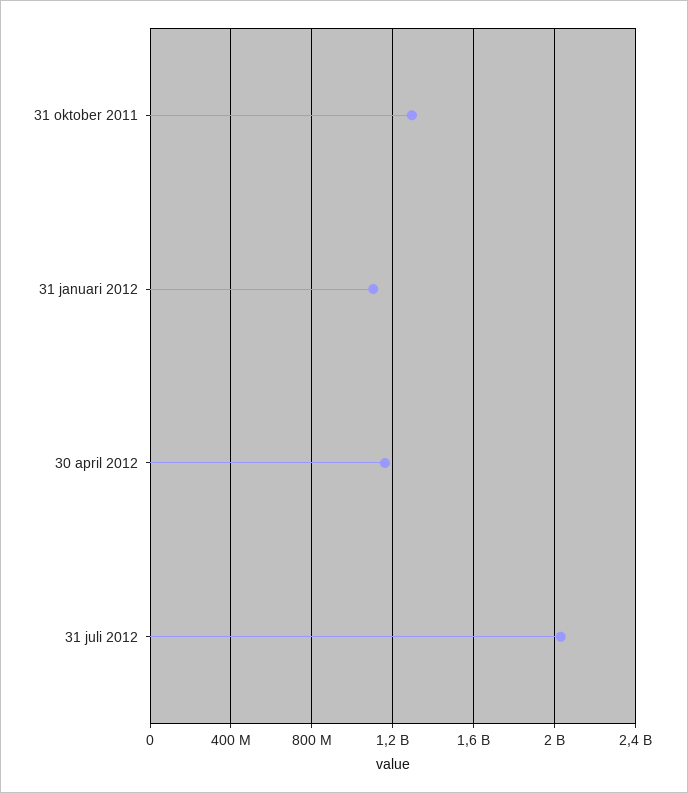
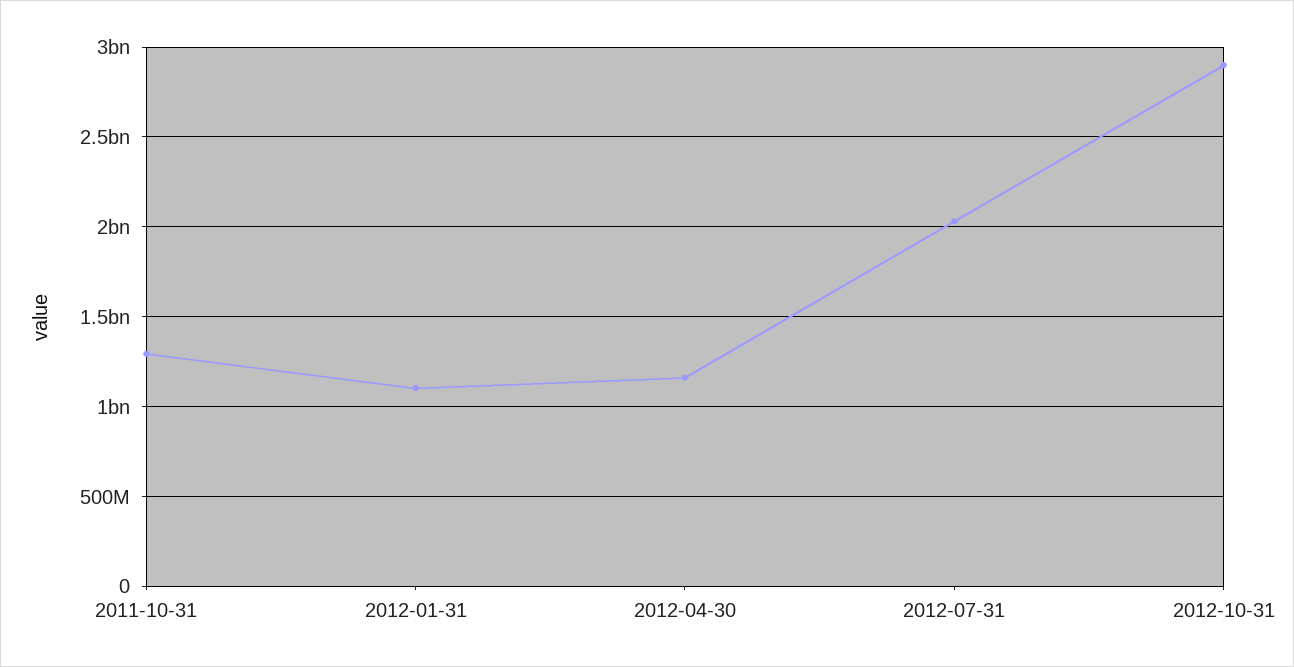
2012-10-31: none -> 2900000000

